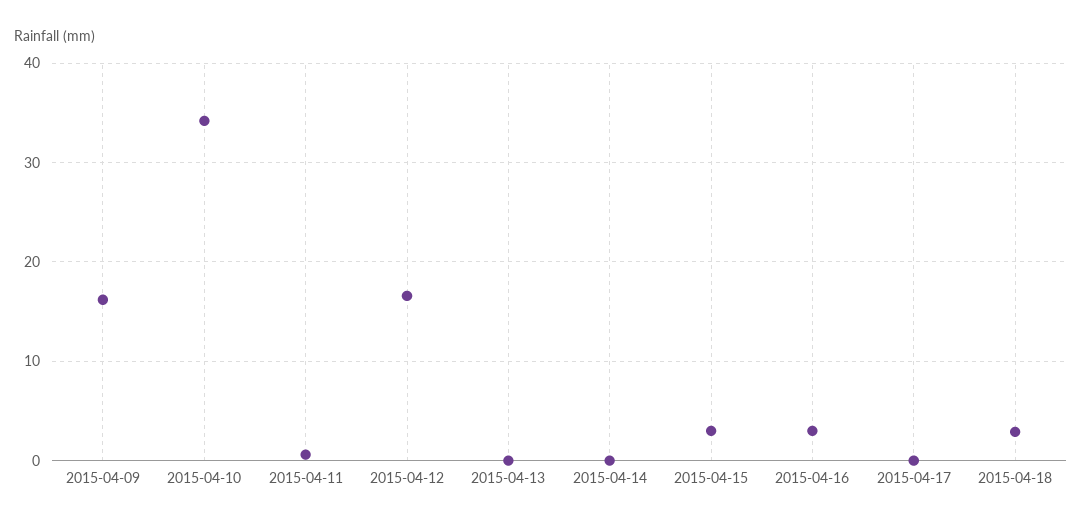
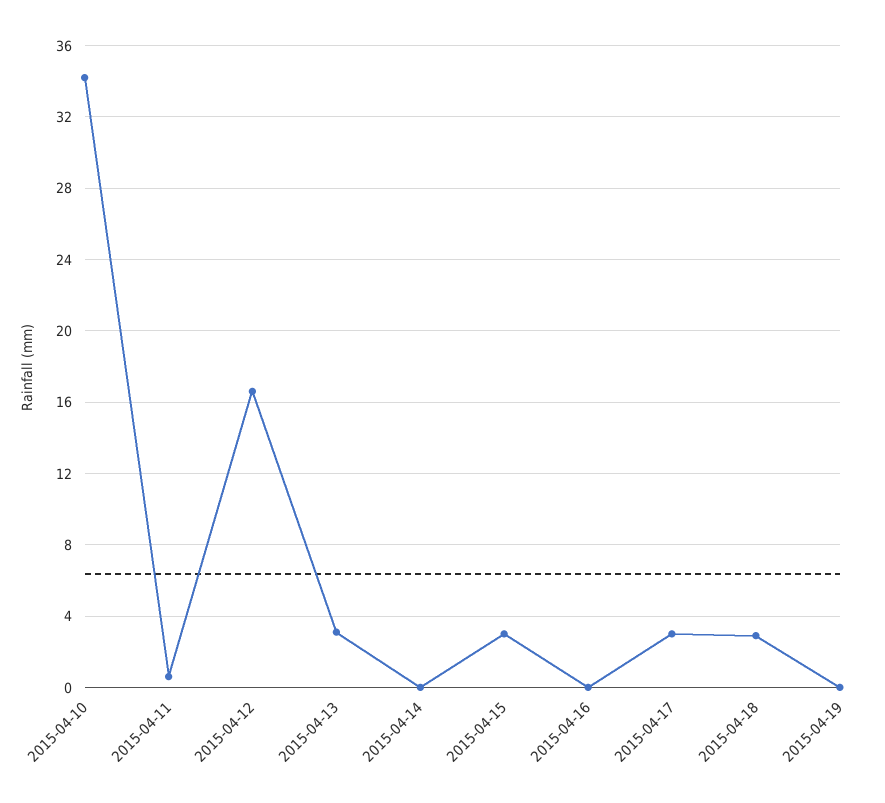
2015-04-09: 16 -> none
2015-04-13: 0 -> 3
2015-04-16: 3 -> 0
2015-04-17: 0 -> 3
2015-04-19: none -> 0

